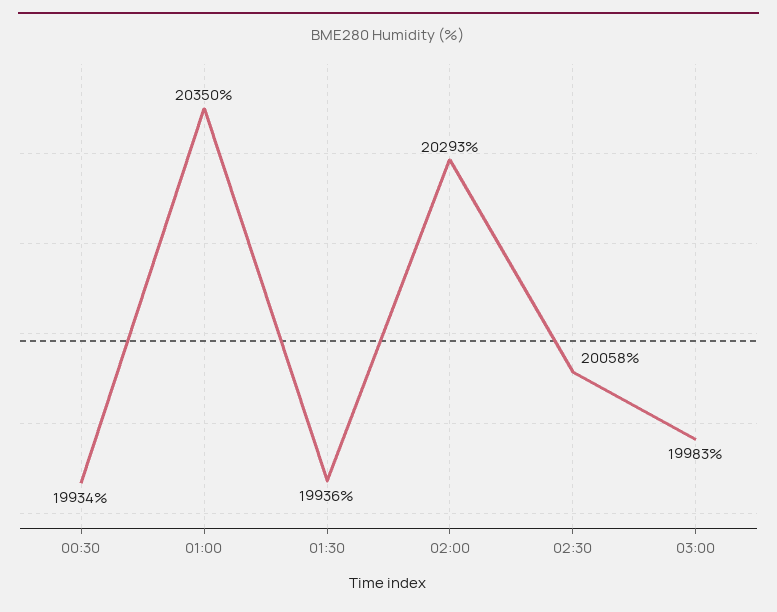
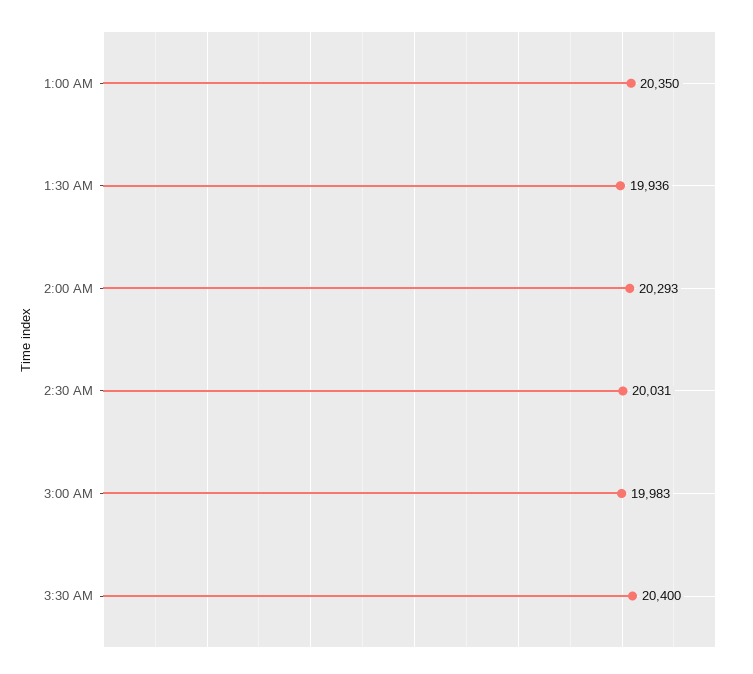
00:30: 19934 -> none
02:30: 20058 -> 20031
3:30 AM: none -> 20400

